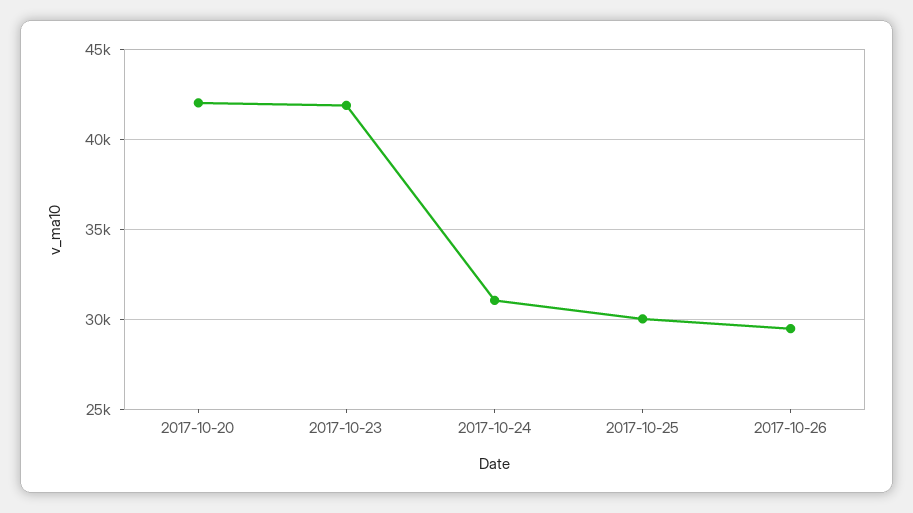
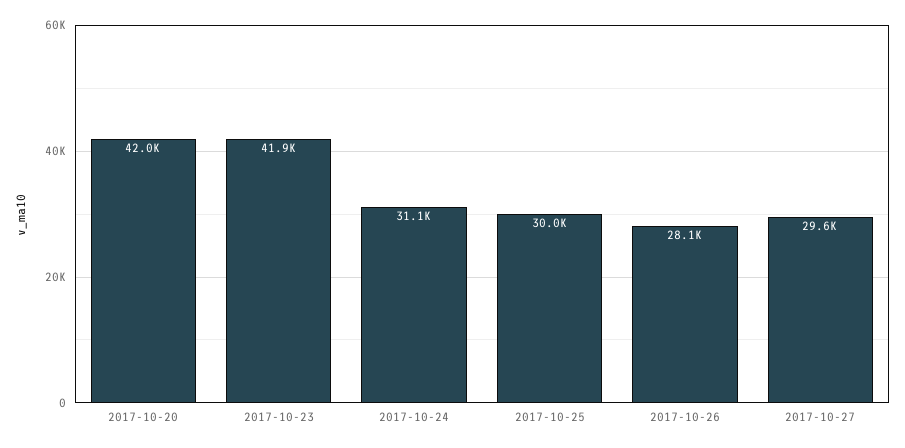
2017-10-26: 29500 -> 28100
2017-10-27: none -> 29600

